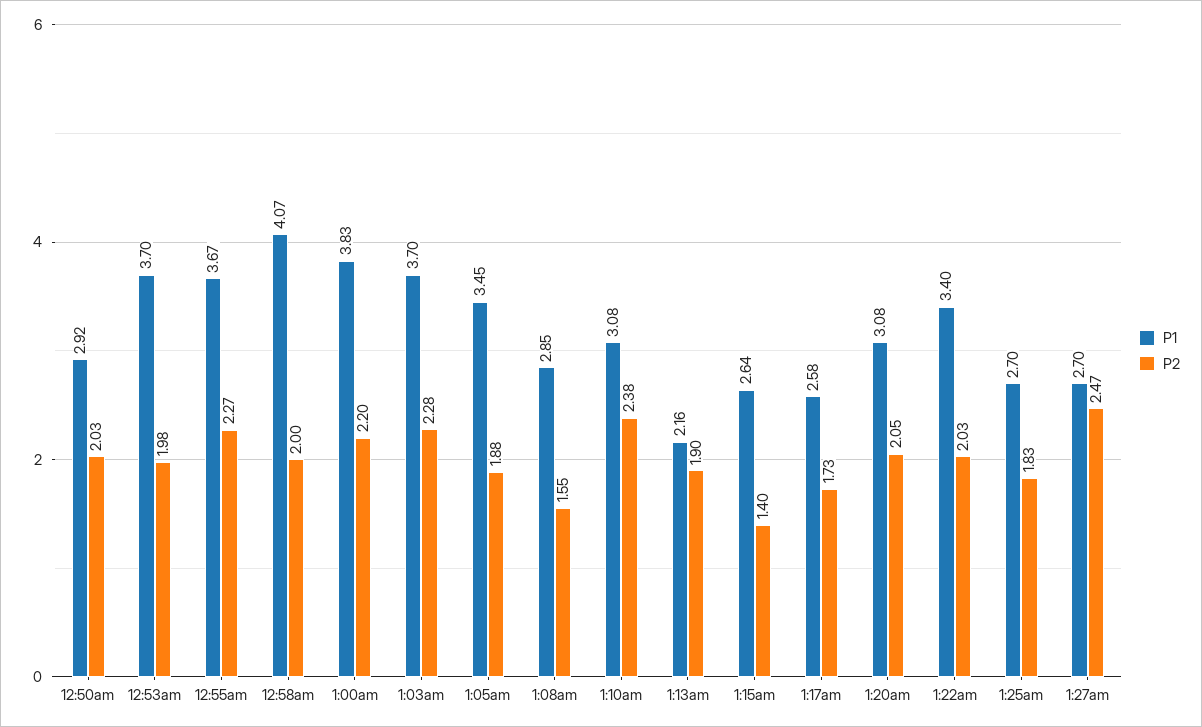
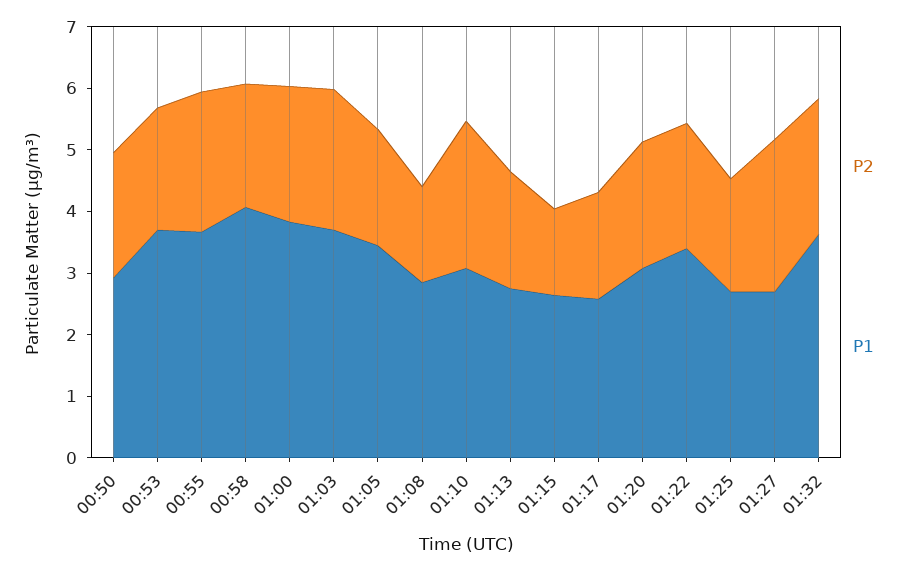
P1, 1:13am: 2.16 -> 2.8
P2, 01:32: none -> 2.2
P1, 01:32: none -> 3.6

